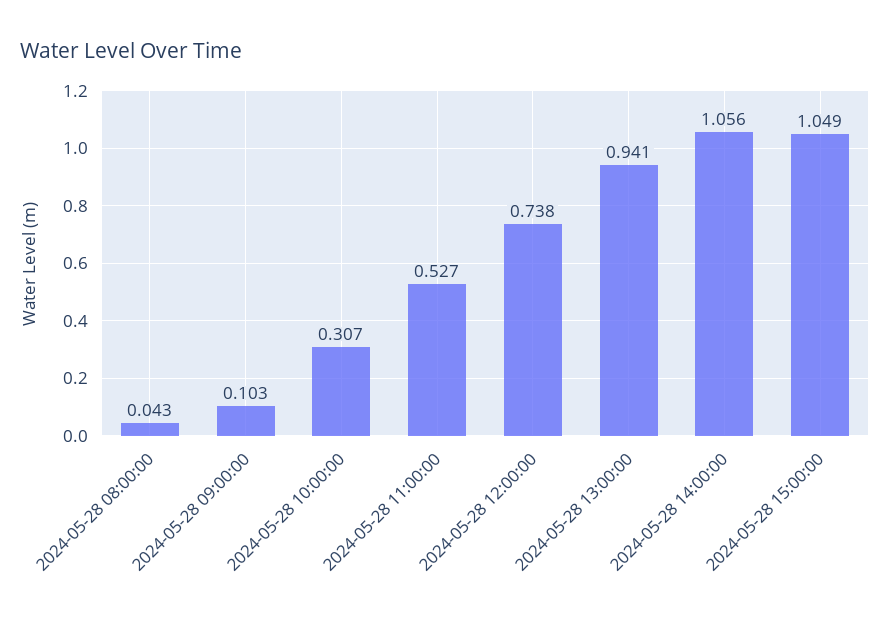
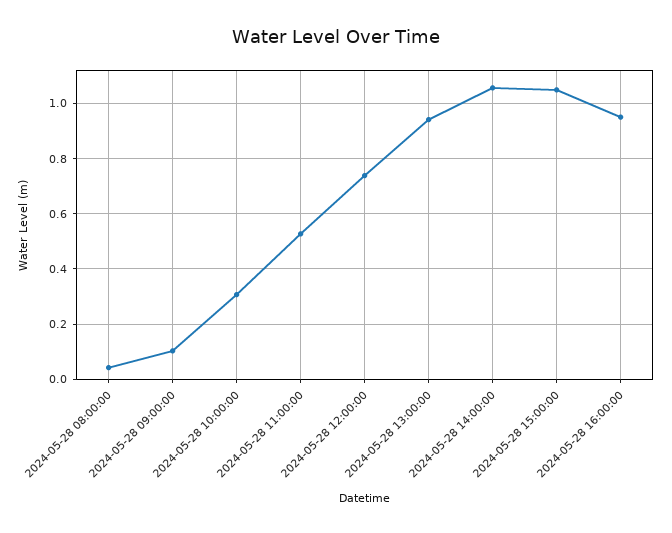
2024-05-28 16:00:00: none -> 0.95

